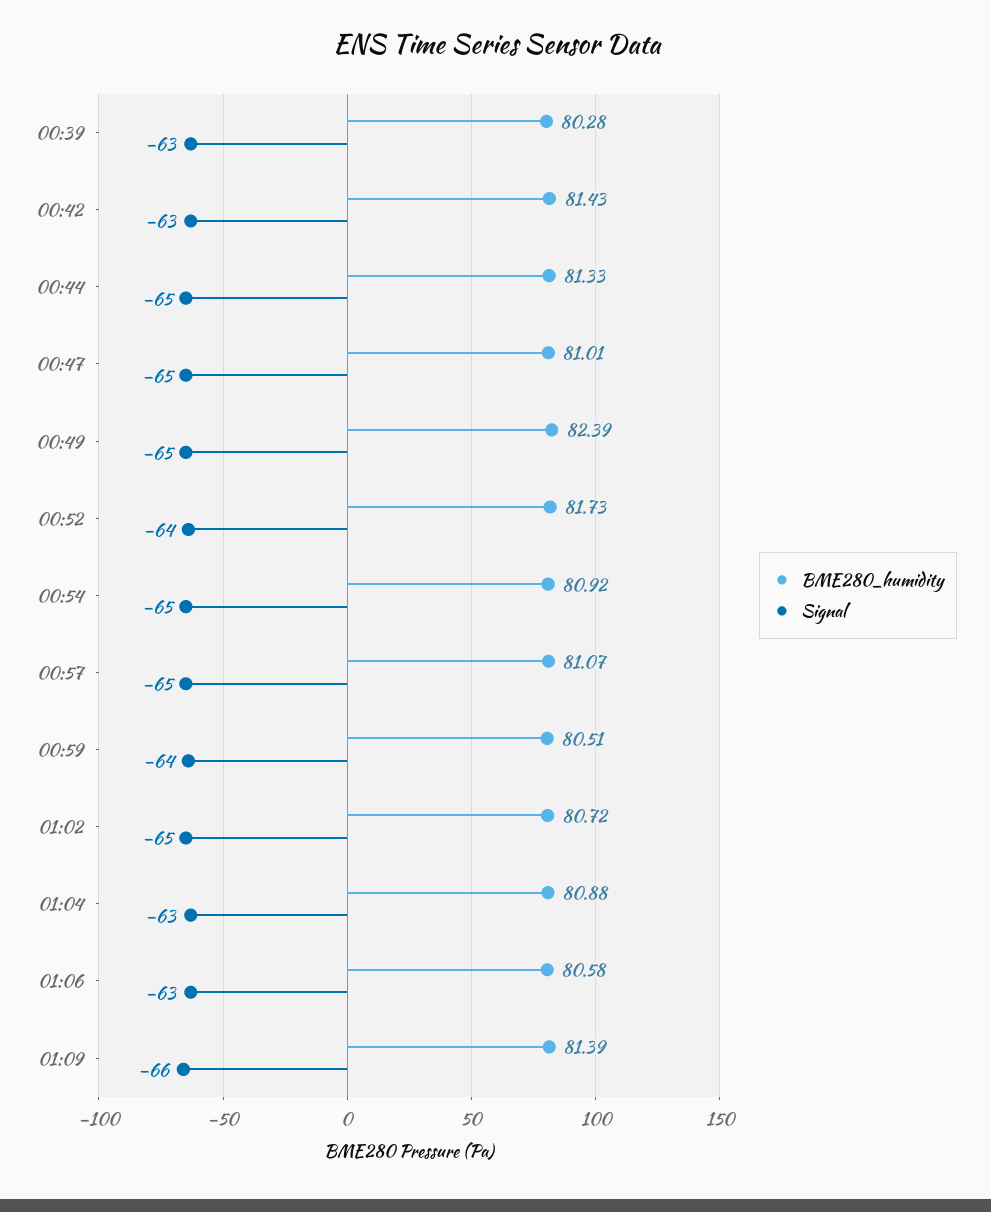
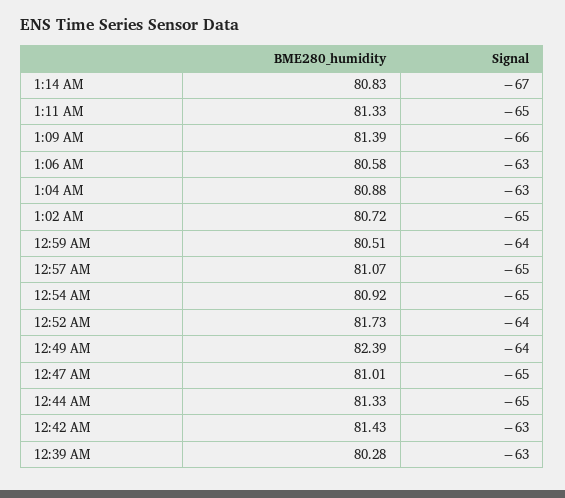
Signal, 00:49: -65 -> -64
BME280_humidity, 1:14 AM: none -> 80.83
Signal, 1:14 AM: none -> -67
BME280_humidity, 1:11 AM: none -> 81.33
Signal, 1:11 AM: none -> -65

